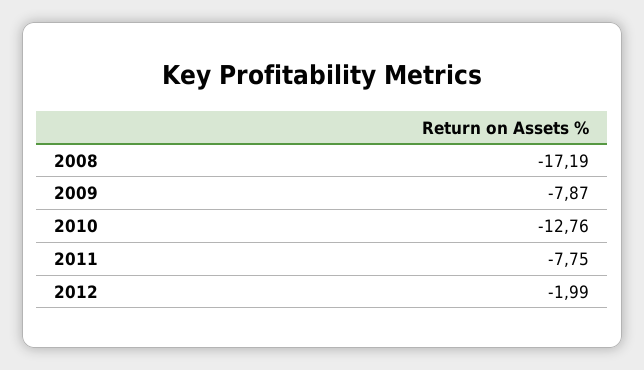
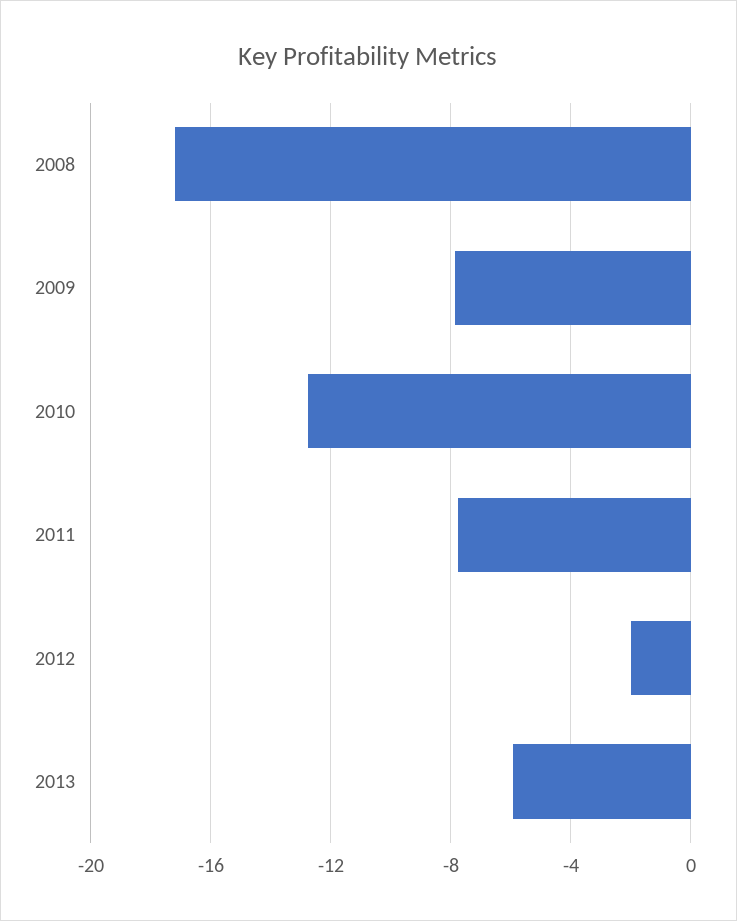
2013: none -> -6

